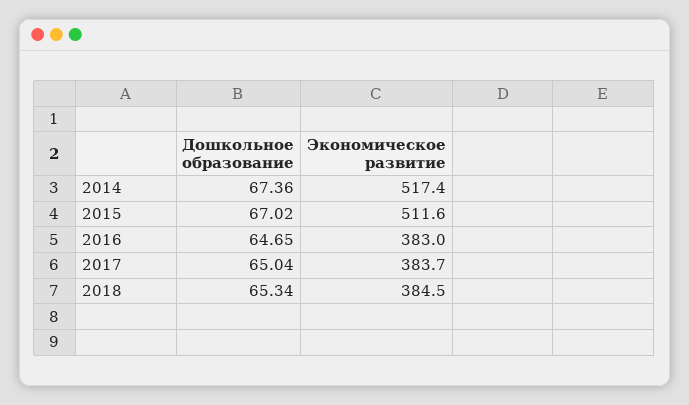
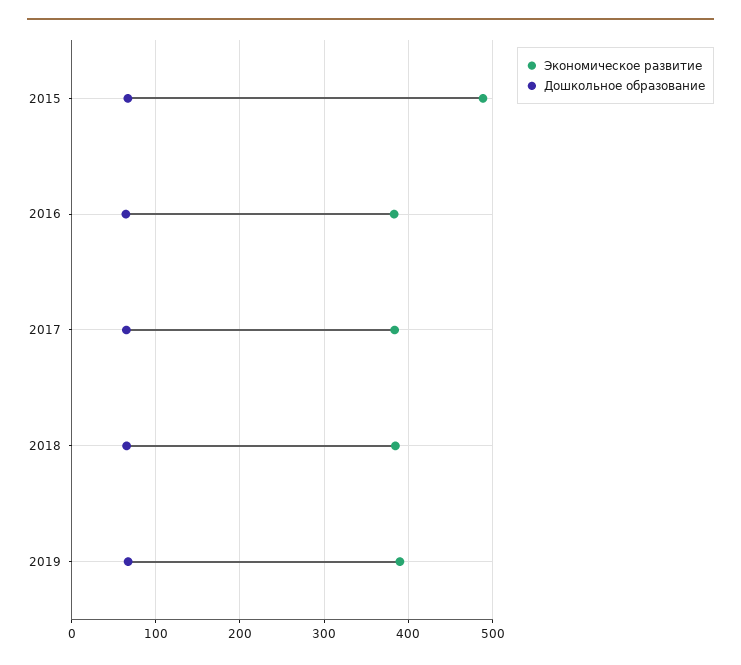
Дошкольное образование, 2014: 67.36 -> none
Экономическое развитие, 2014: 517.4 -> none
Экономическое развитие, 2015: 511.6 -> 490
Экономическое развитие, 2019: none -> 390
Дошкольное образование, 2019: none -> 70

